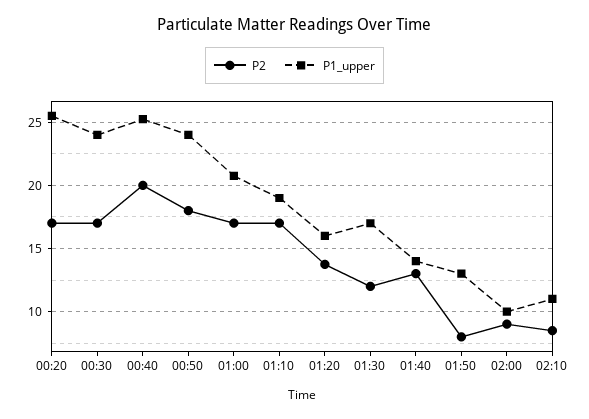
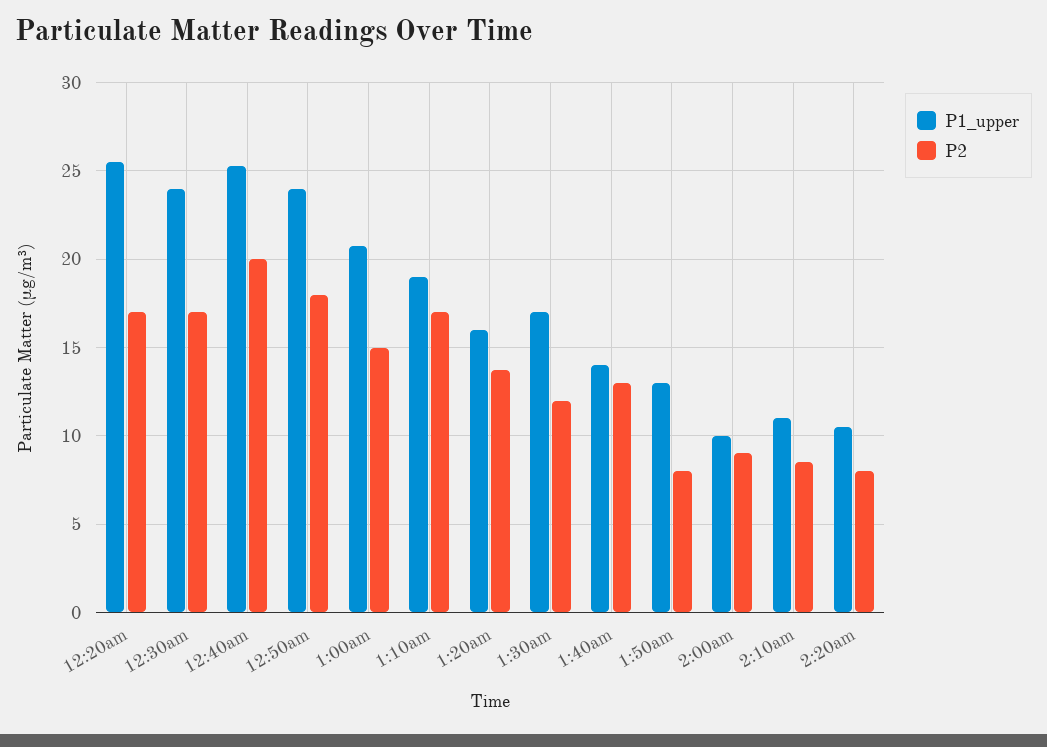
P2, 01:00: 17 -> 15
P1_upper, 2:20am: none -> 10.5
P2, 2:20am: none -> 8

